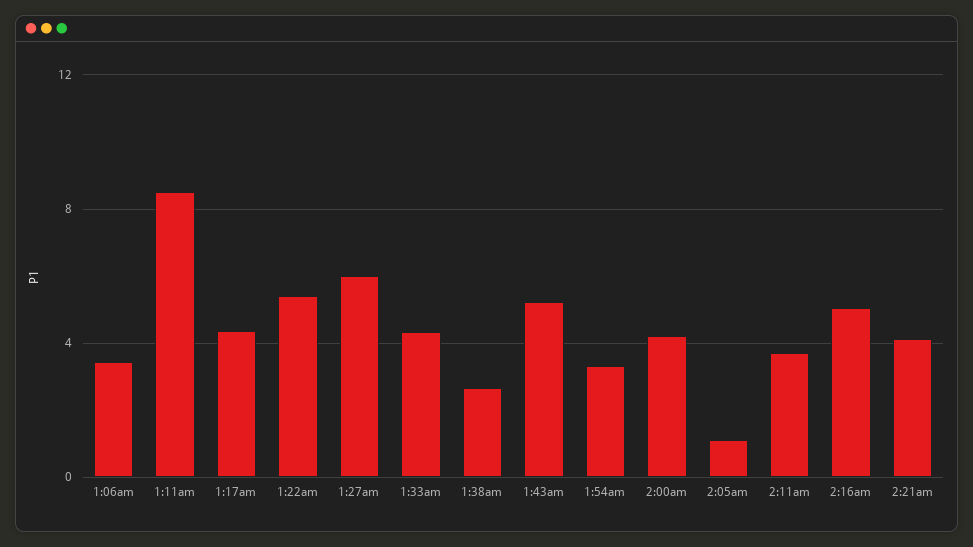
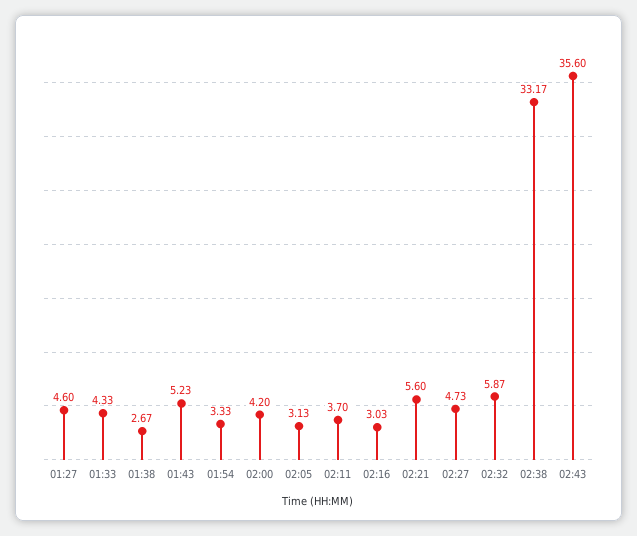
1:06am: 3.5 -> none
1:11am: 8.5 -> none
1:17am: 4.5 -> none
1:22am: 5.5 -> none
1:27am: 6 -> 4.6
2:05am: 1 -> 3.13
2:16am: 5 -> 3.03
2:21am: 4 -> 5.6
02:27: none -> 4.73
02:32: none -> 5.87
02:38: none -> 33.17
02:43: none -> 35.6

